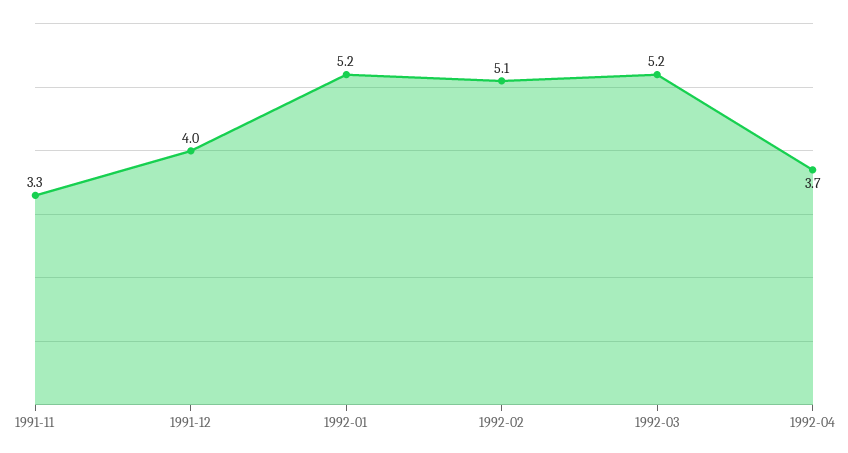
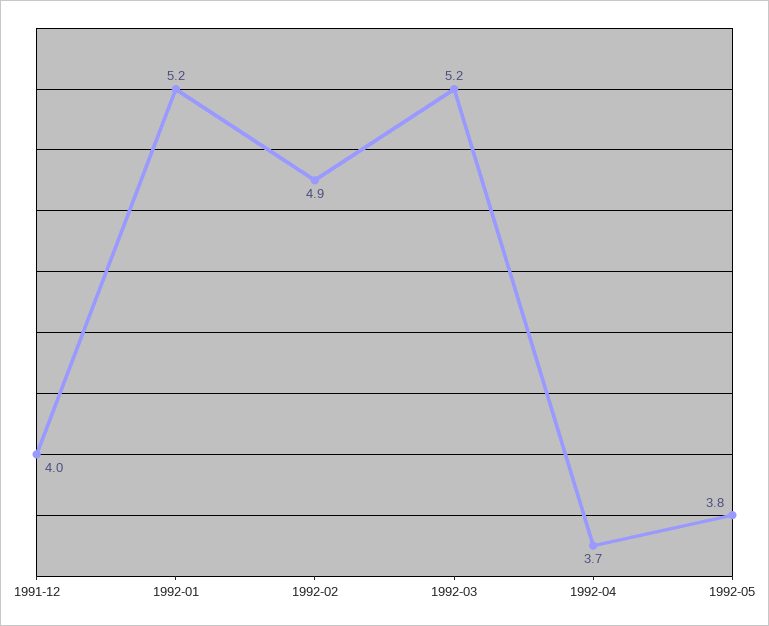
1991-11: 3.3 -> none
1992-02: 5.1 -> 4.9
1992-05: none -> 3.8

